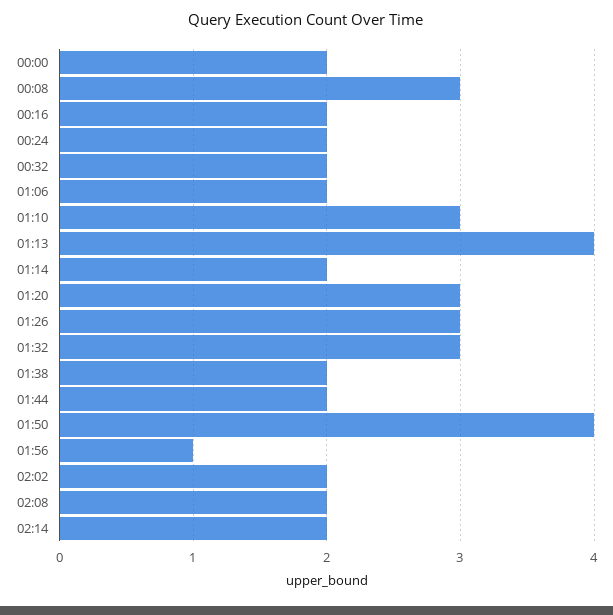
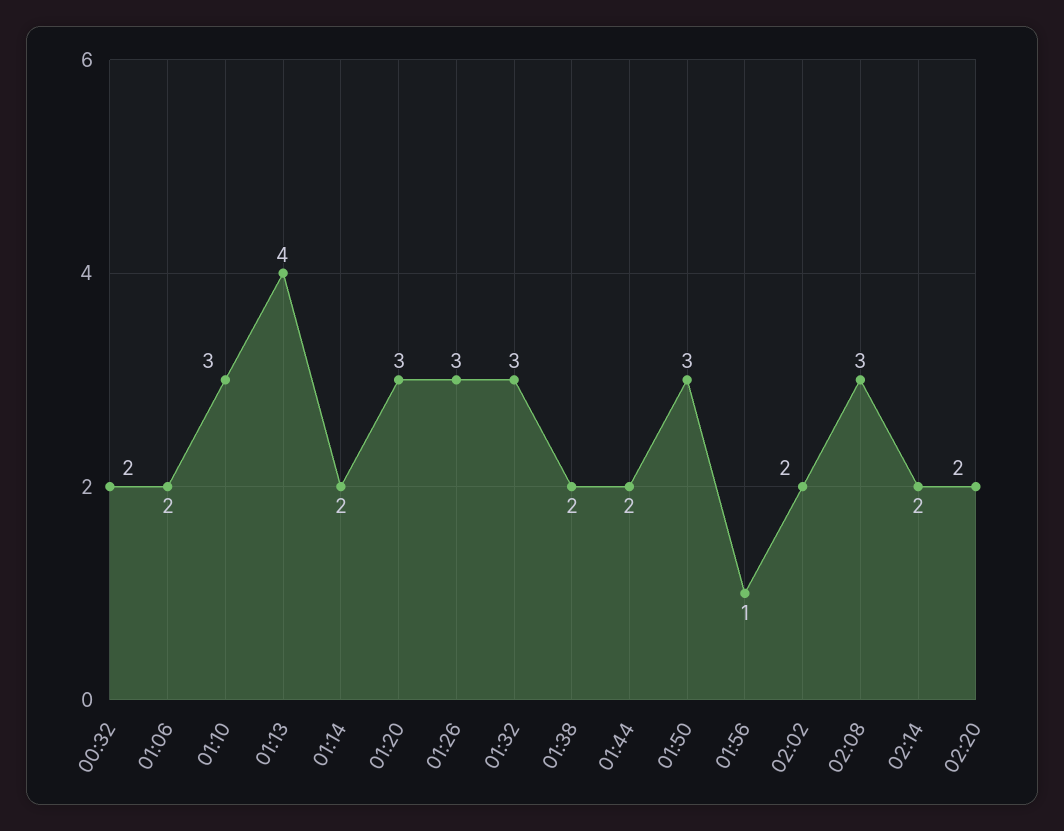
00:00: 2 -> none
00:08: 3 -> none
00:16: 2 -> none
00:24: 2 -> none
01:50: 4 -> 3
02:08: 2 -> 3
02:20: none -> 2

